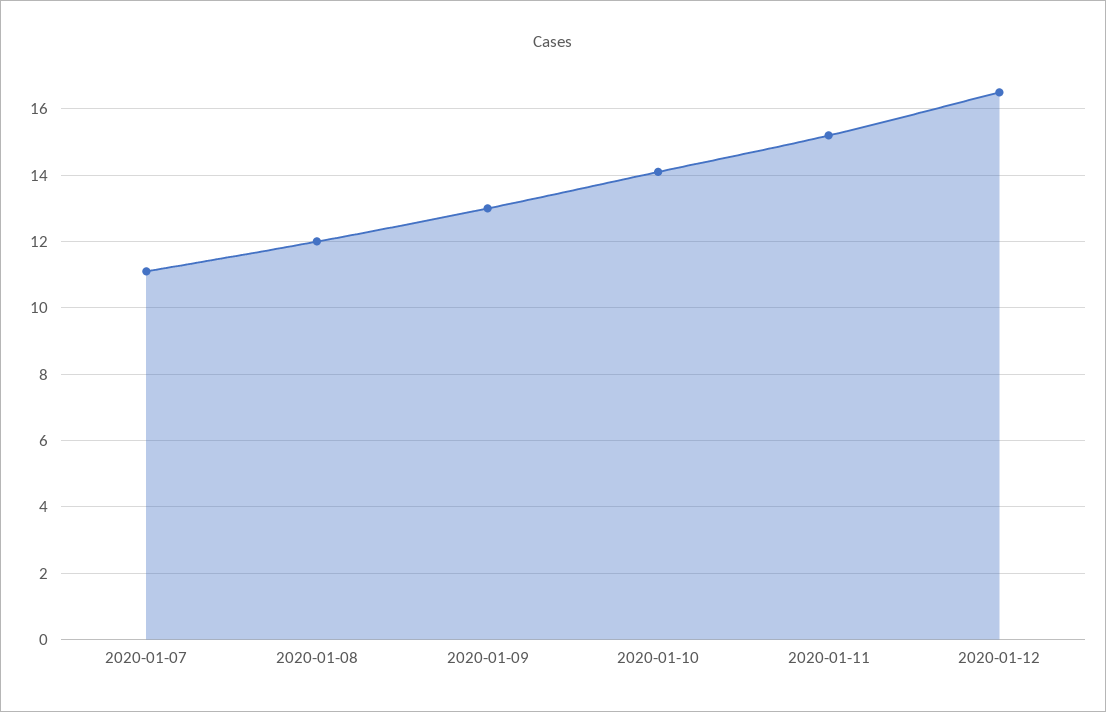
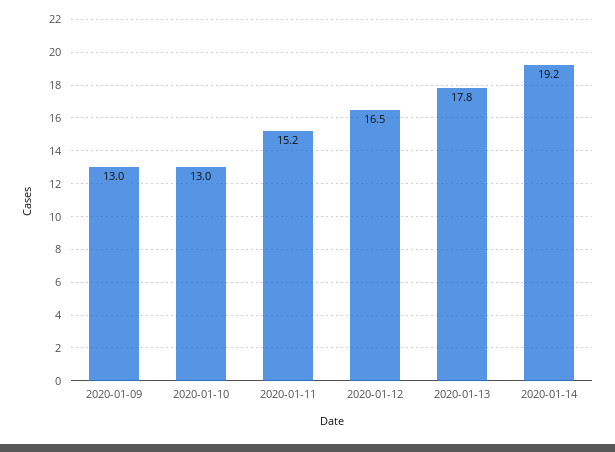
2020-01-07: 11 -> none
2020-01-08: 12 -> none
2020-01-10: 14 -> 13
2020-01-13: none -> 17.8
2020-01-14: none -> 19.2

